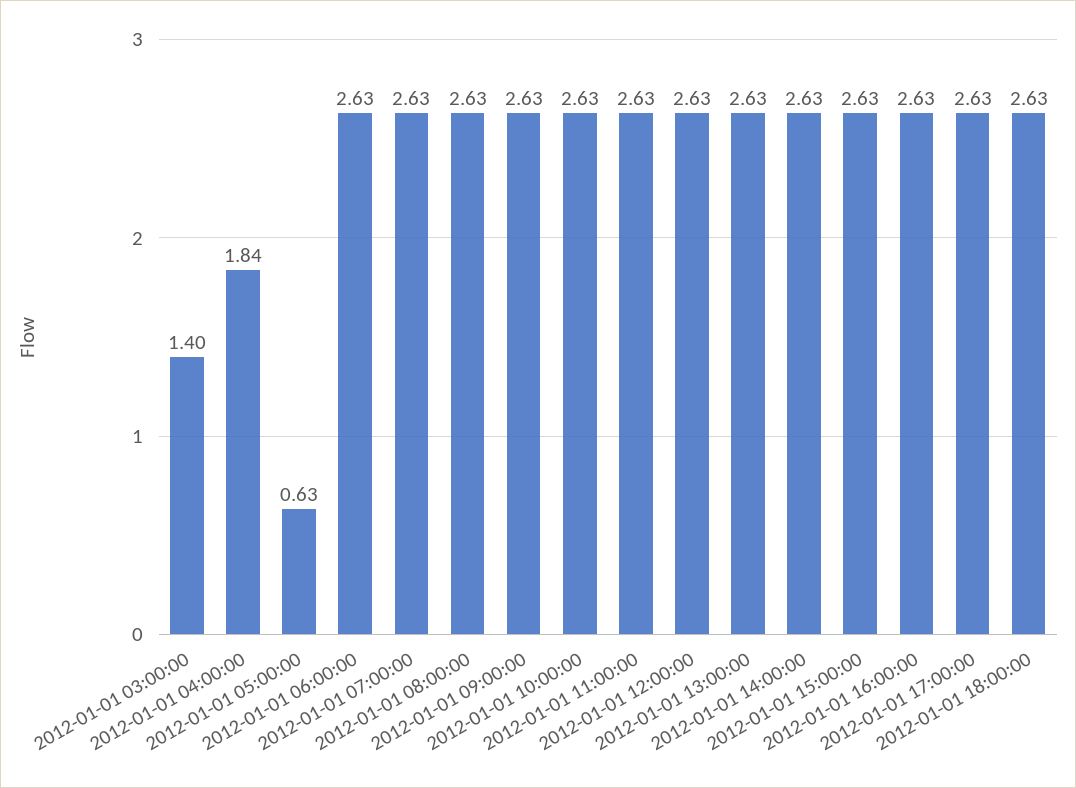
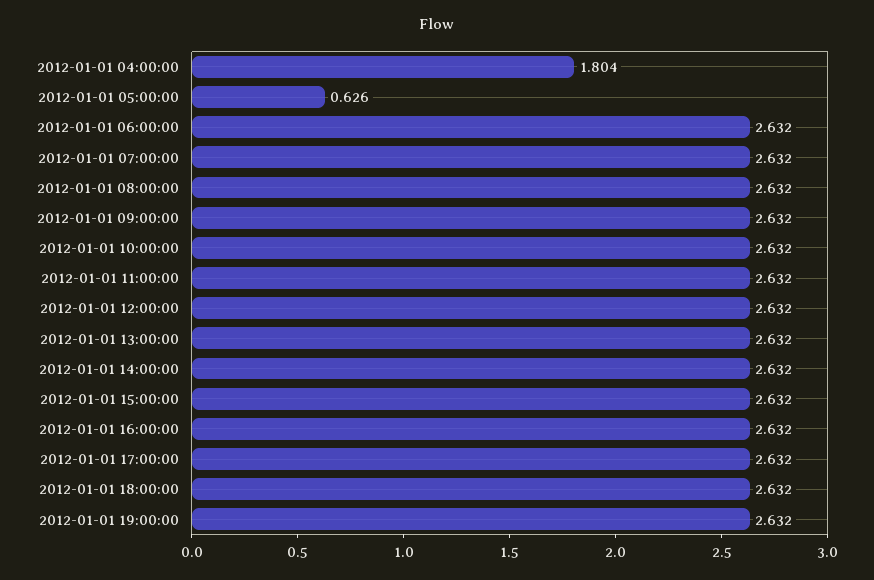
2012-01-01 03:00:00: 1.4 -> none
2012-01-01 04:00:00: 1.84 -> 1.804
2012-01-01 19:00:00: none -> 2.632

